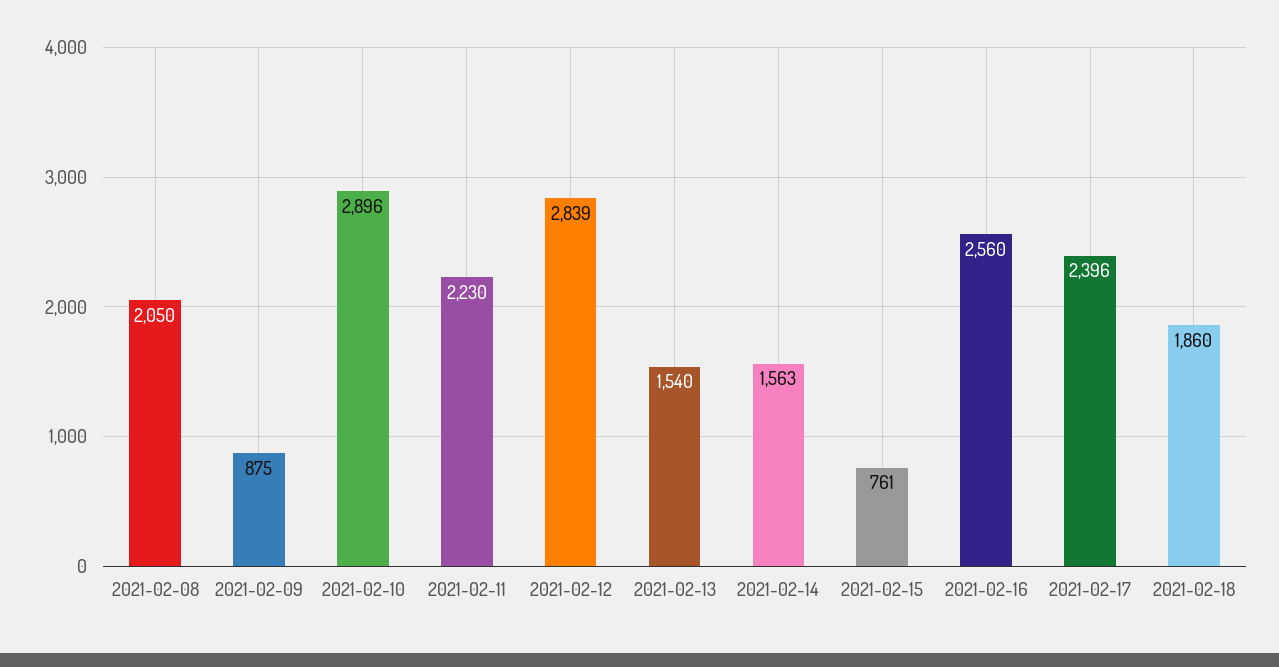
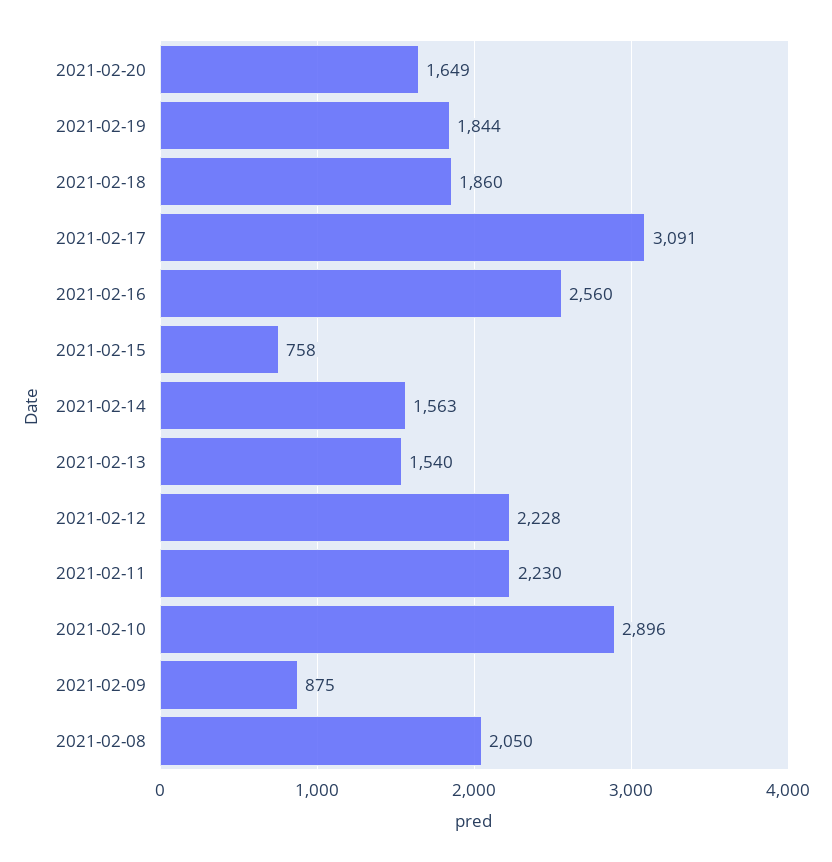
2021-02-12: 2839 -> 2228
2021-02-15: 761 -> 758
2021-02-17: 2396 -> 3091
2021-02-20: none -> 1649
2021-02-19: none -> 1844

